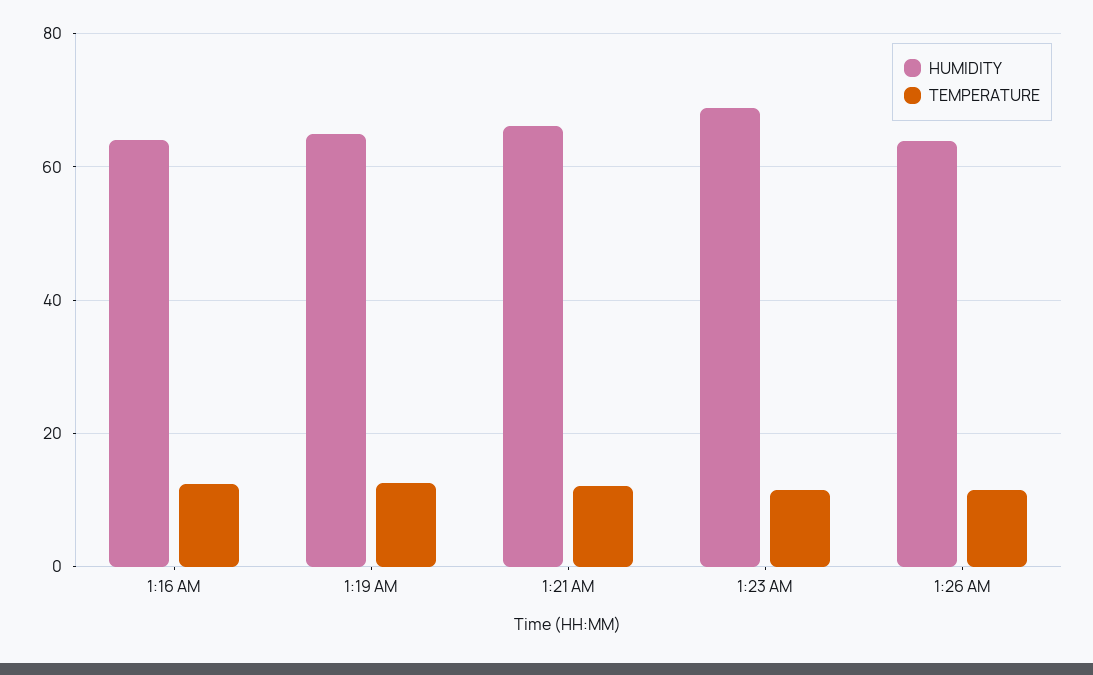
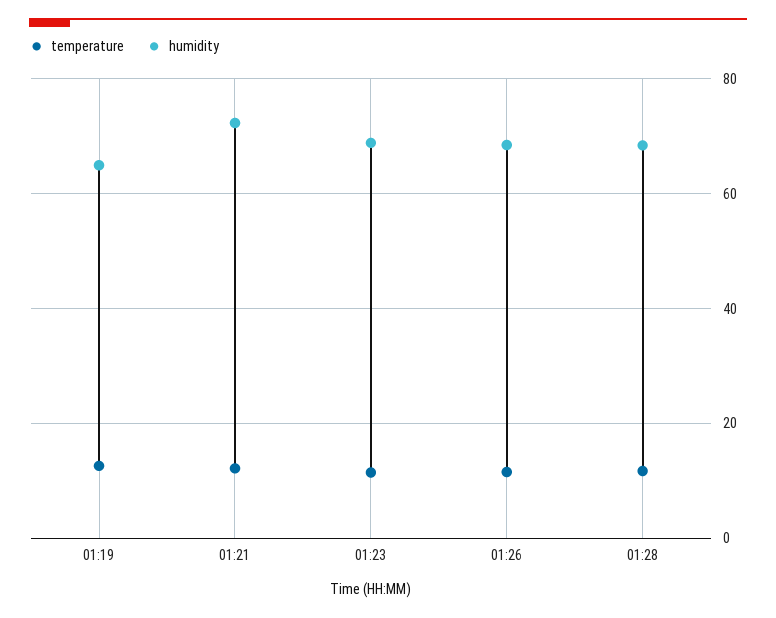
HUMIDITY, 1:16 AM: 64 -> none
TEMPERATURE, 1:16 AM: 12 -> none
HUMIDITY, 1:21 AM: 66 -> 72
HUMIDITY, 1:26 AM: 64 -> 68
TEMPERATURE, 01:28: none -> 12
HUMIDITY, 01:28: none -> 68

